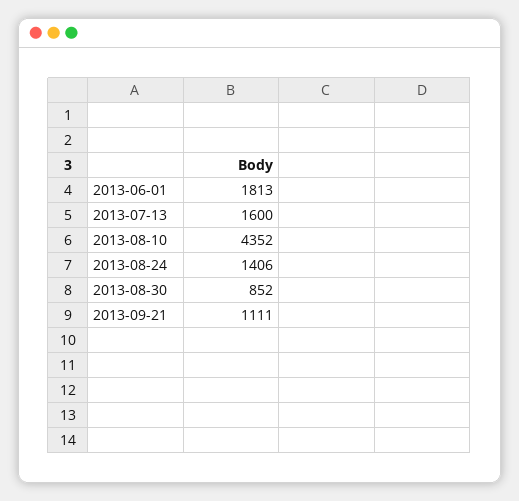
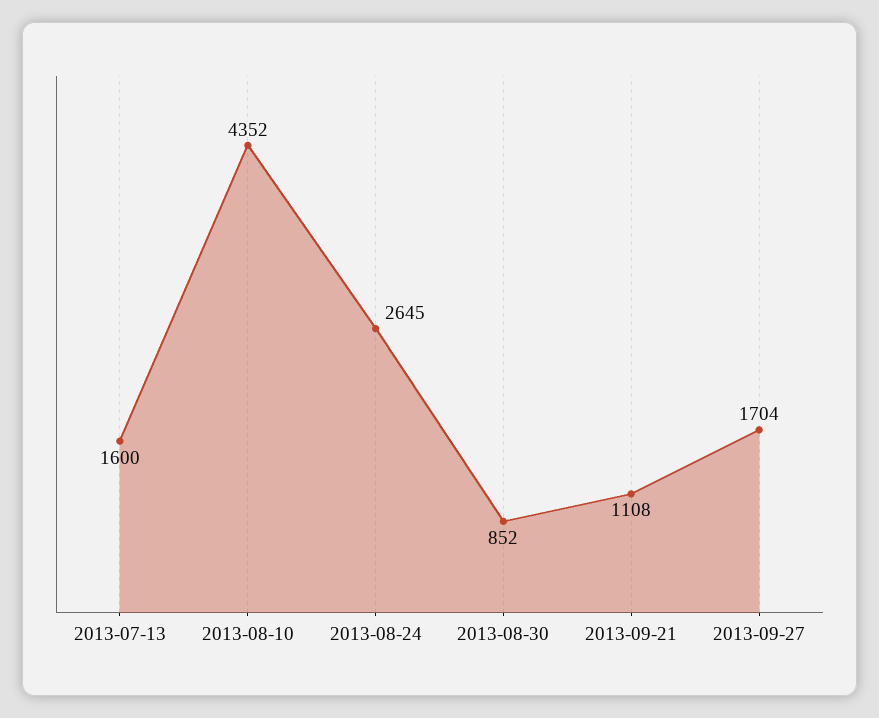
2013-06-01: 1813 -> none
2013-08-24: 1406 -> 2645
2013-09-21: 1111 -> 1108
2013-09-27: none -> 1704

